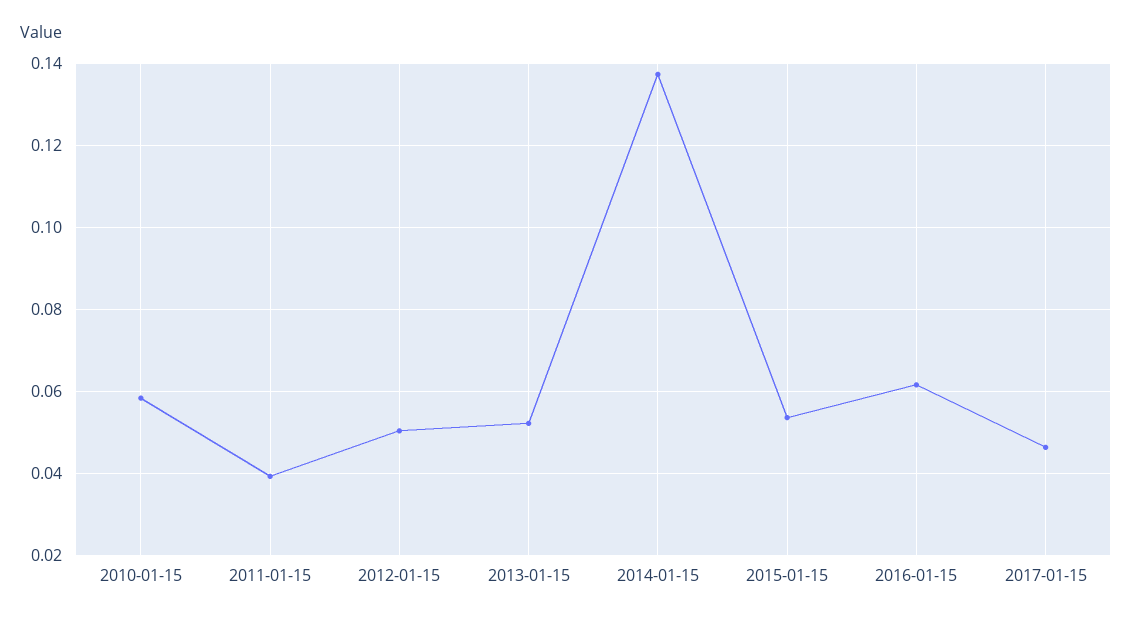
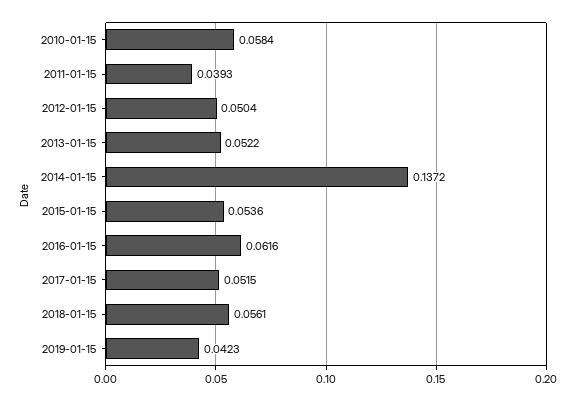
2017-01-15: 0.046 -> 0.0515
2018-01-15: none -> 0.0561
2019-01-15: none -> 0.0423

